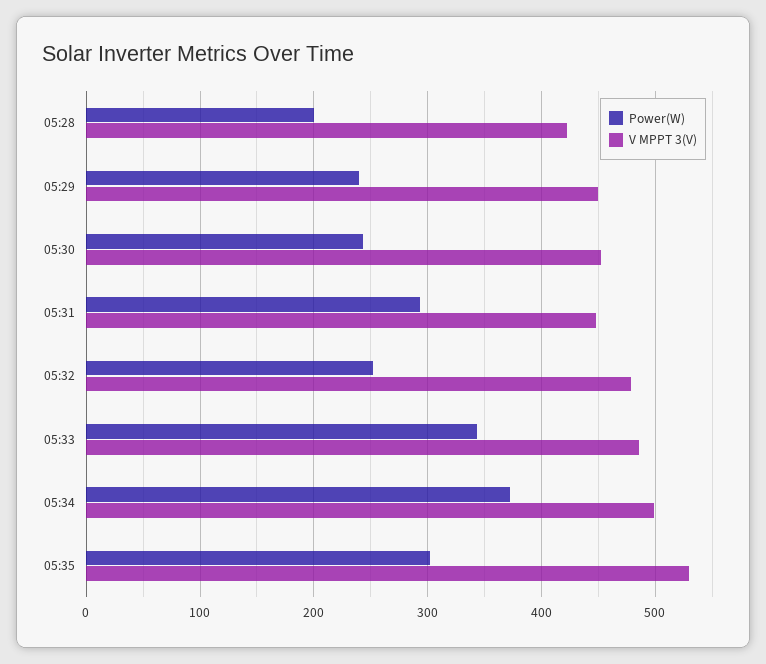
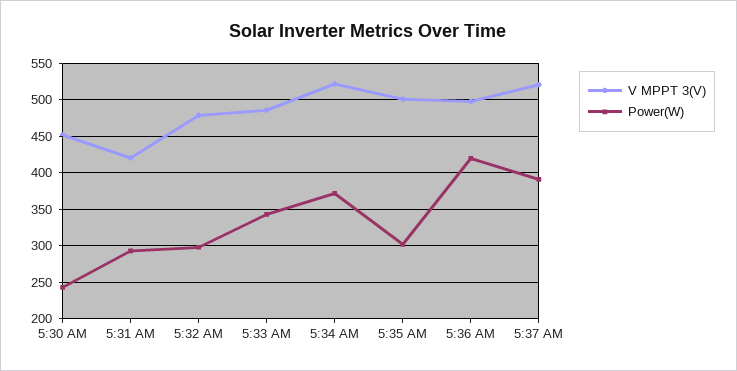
Power(W), 05:28: 200 -> none
V MPPT 3(V), 05:28: 420 -> none
Power(W), 05:29: 240 -> none
V MPPT 3(V), 05:29: 450 -> none
V MPPT 3(V), 05:31: 450 -> 420
Power(W), 05:32: 250 -> 300
V MPPT 3(V), 05:34: 500 -> 520
V MPPT 3(V), 05:35: 530 -> 500
V MPPT 3(V), 5:36 AM: none -> 500
Power(W), 5:36 AM: none -> 420
V MPPT 3(V), 5:37 AM: none -> 520
Power(W), 5:37 AM: none -> 390

